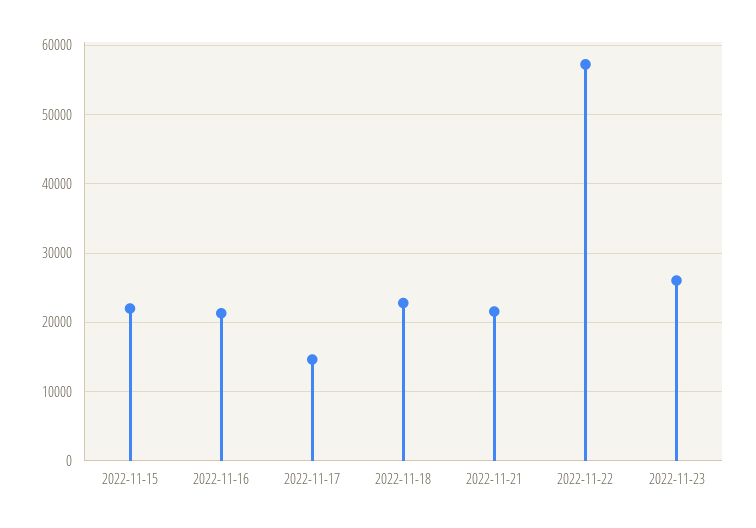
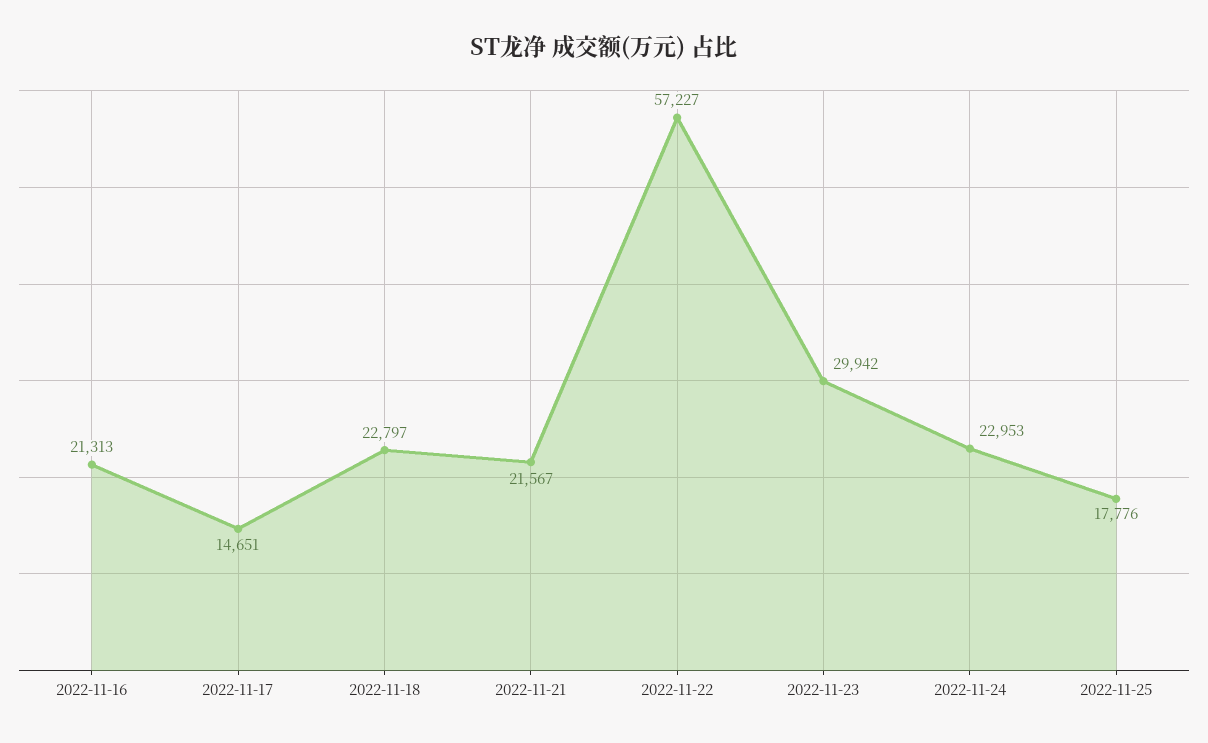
2022-11-15: 22000 -> none
2022-11-23: 26000 -> 29942
2022-11-24: none -> 22953
2022-11-25: none -> 17776

